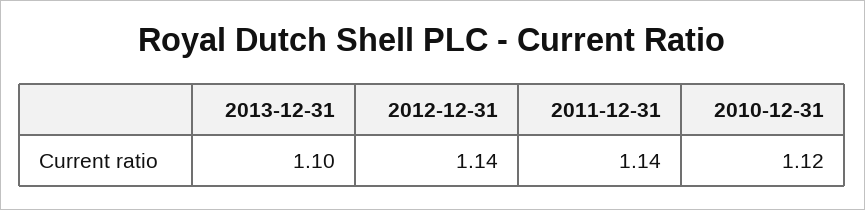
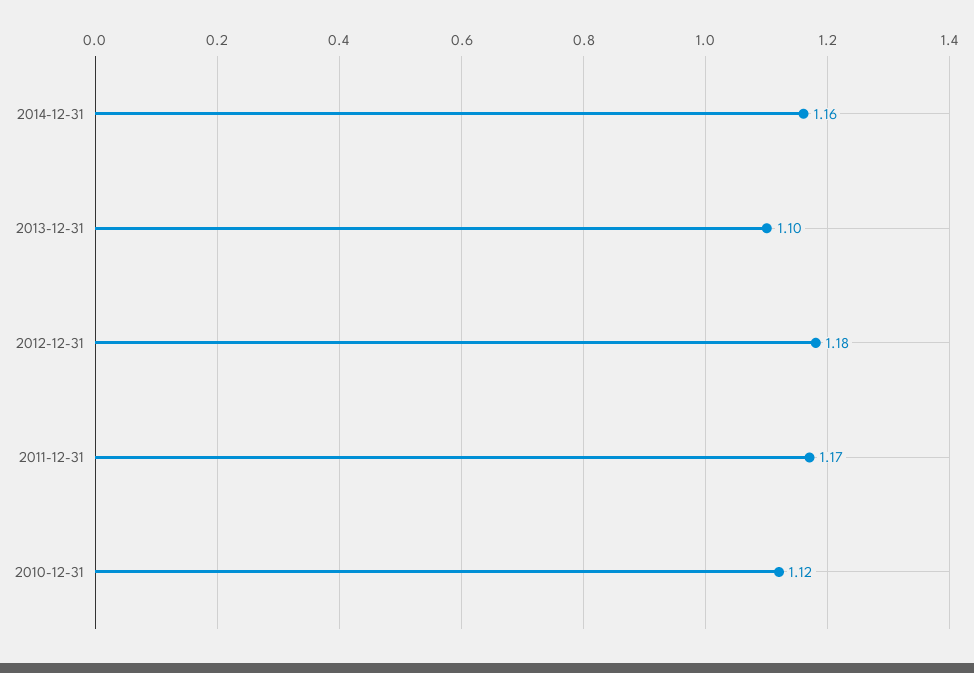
2012-12-31: 1.14 -> 1.18
2011-12-31: 1.14 -> 1.17
2014-12-31: none -> 1.16

